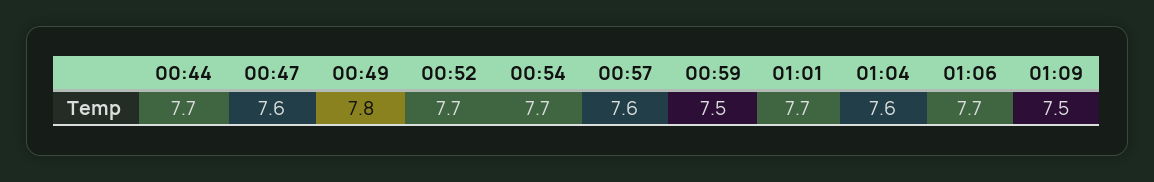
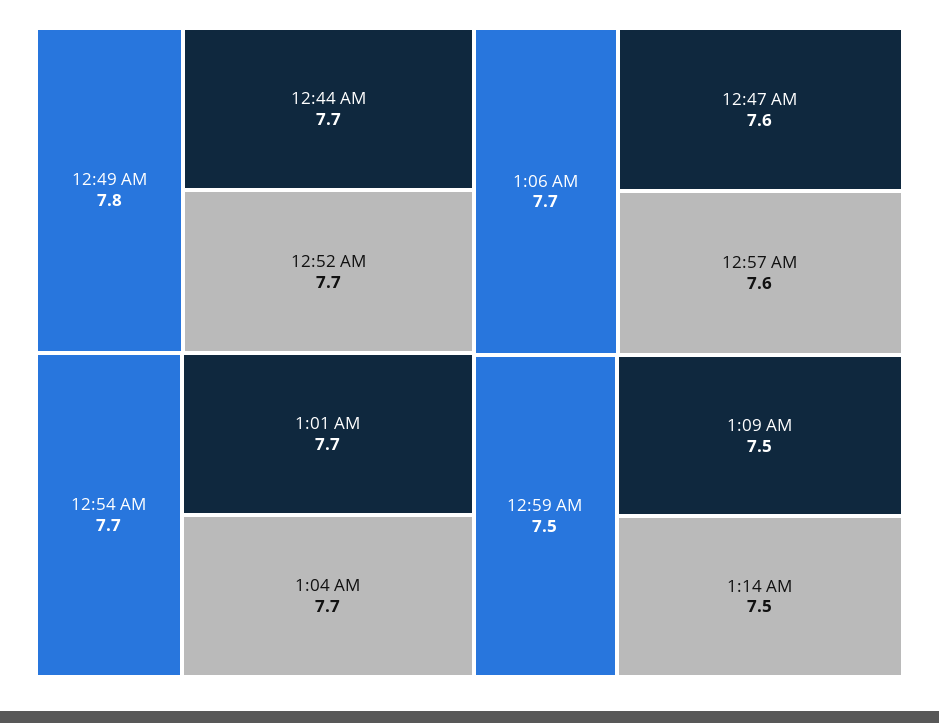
01:04: 7.6 -> 7.7
1:14 AM: none -> 7.5

